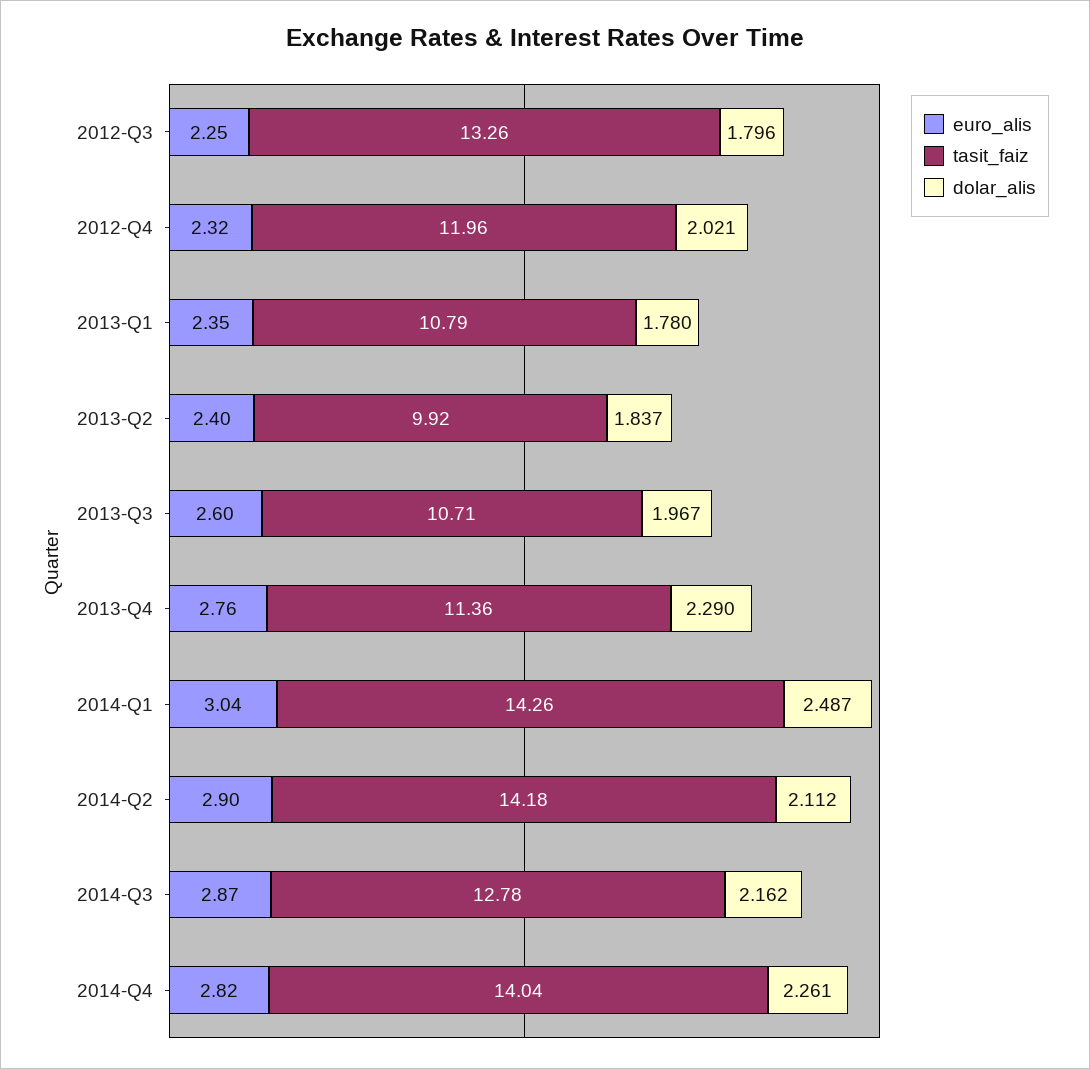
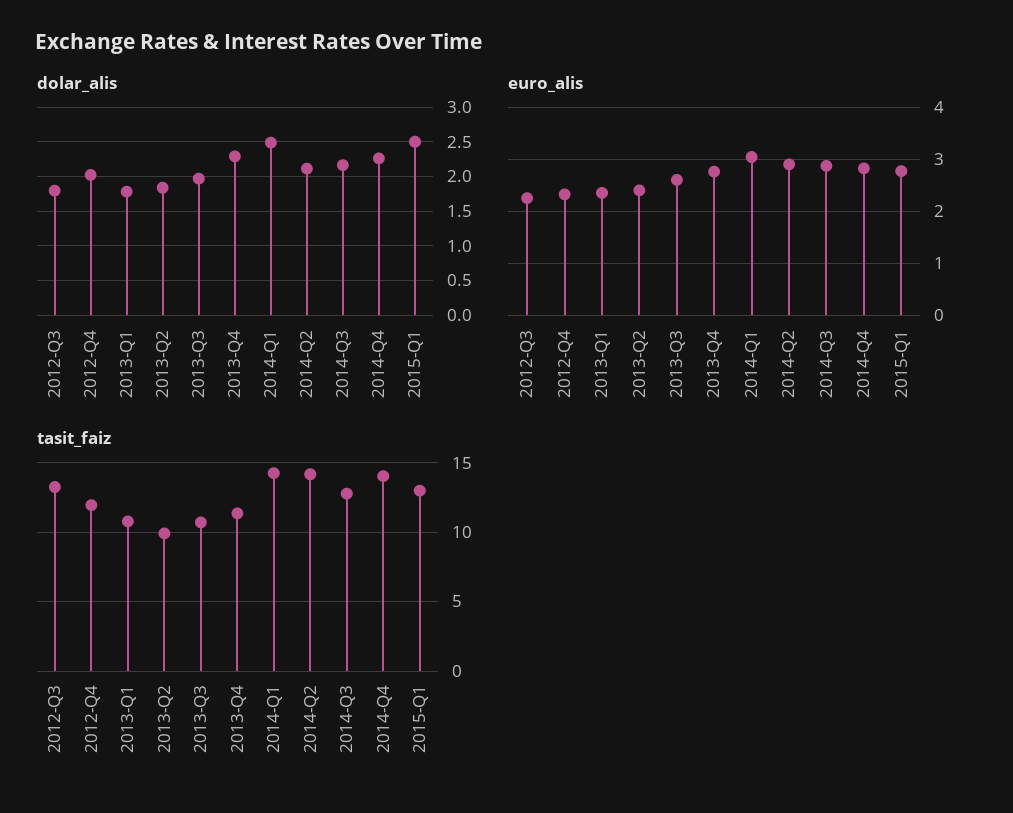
dolar_alis, 2015-Q1: none -> 2.5
euro_alis, 2015-Q1: none -> 2.8
tasit_faiz, 2015-Q1: none -> 13

